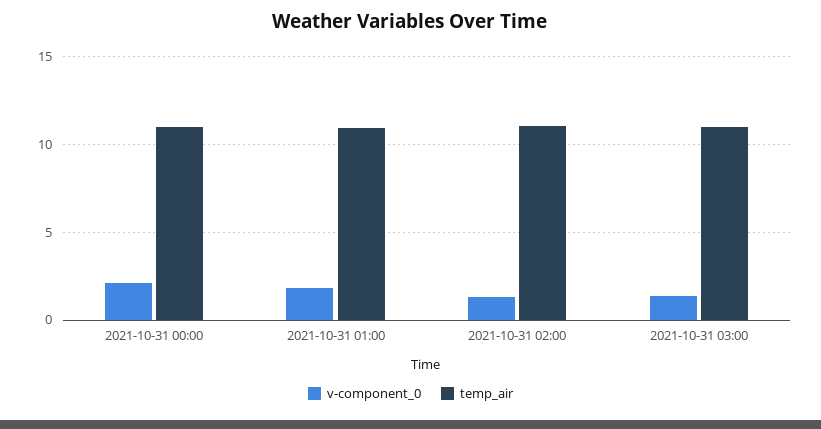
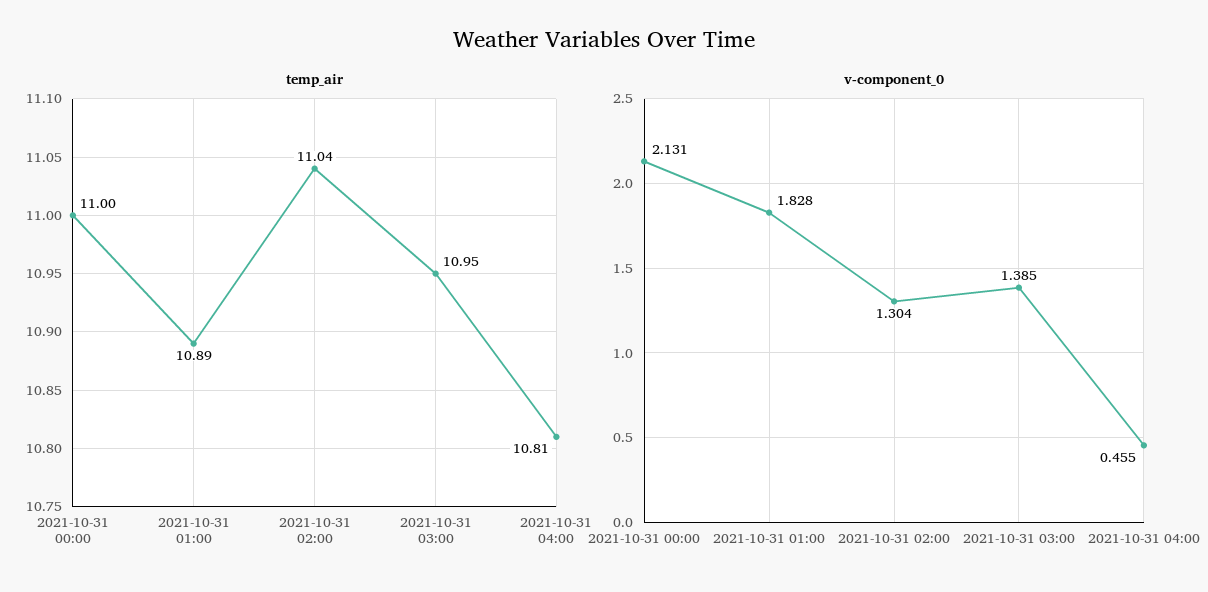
temp_air, 2021-10-31 04:00: none -> 10.81
v-component_0, 2021-10-31 04:00: none -> 0.455

